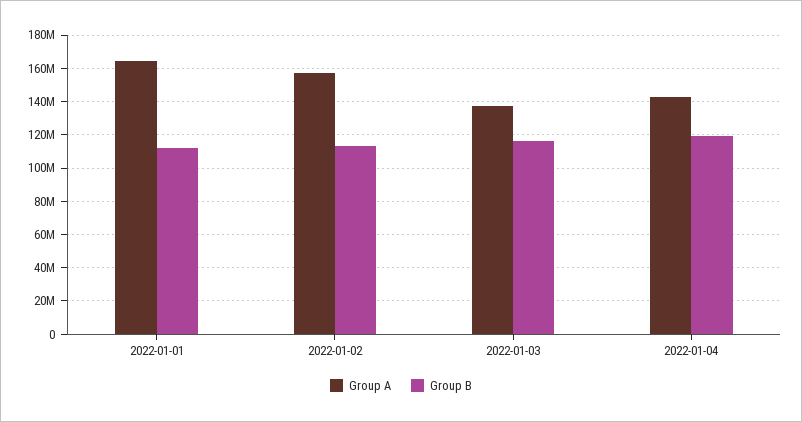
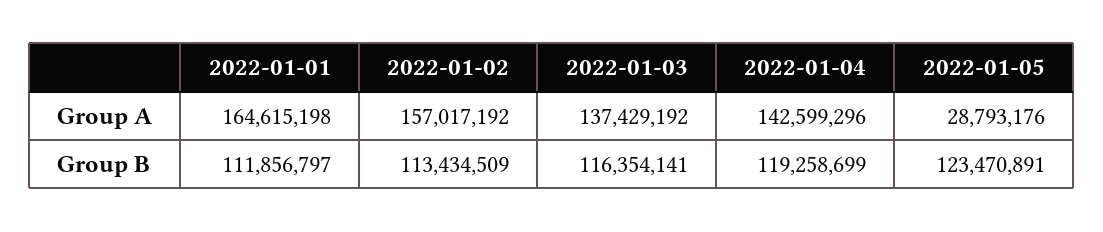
Group A, 2022-01-05: none -> 28793176
Group B, 2022-01-05: none -> 123470891

